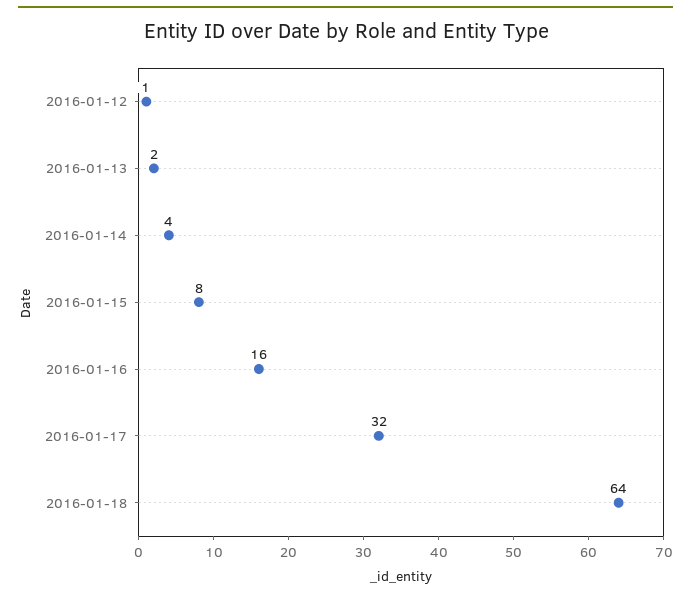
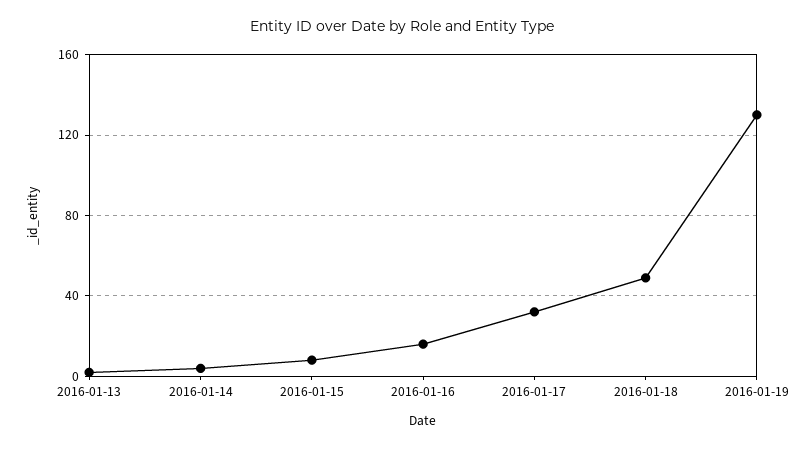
2016-01-12: 1 -> none
2016-01-18: 64 -> 50
2016-01-19: none -> 130

